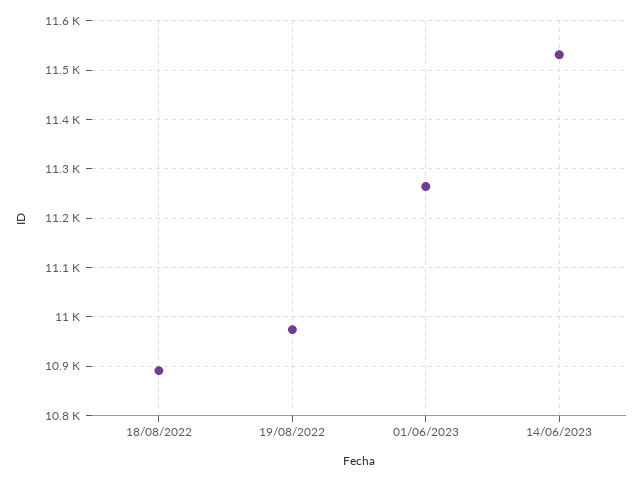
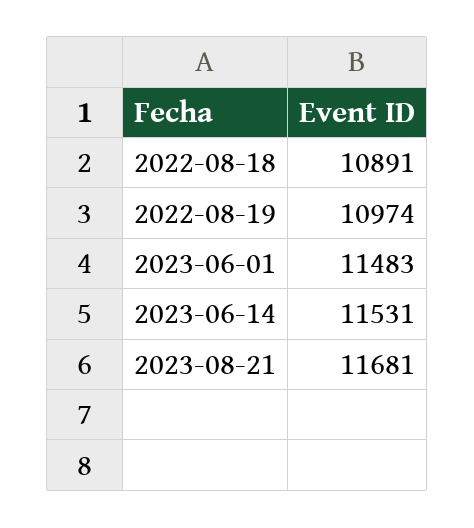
01/06/2023: 11260 -> 11483
2023-08-21: none -> 11681

